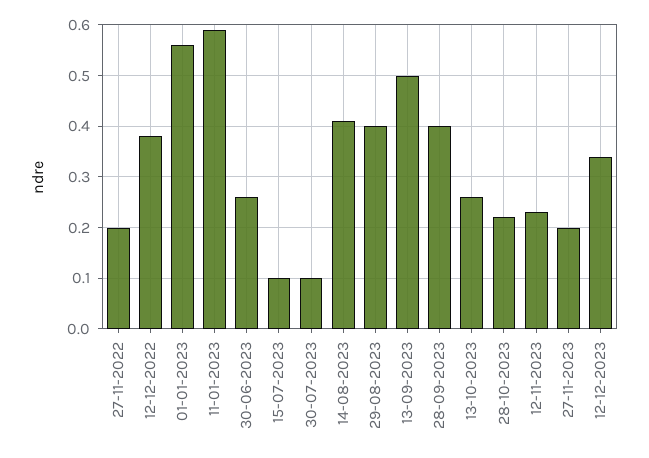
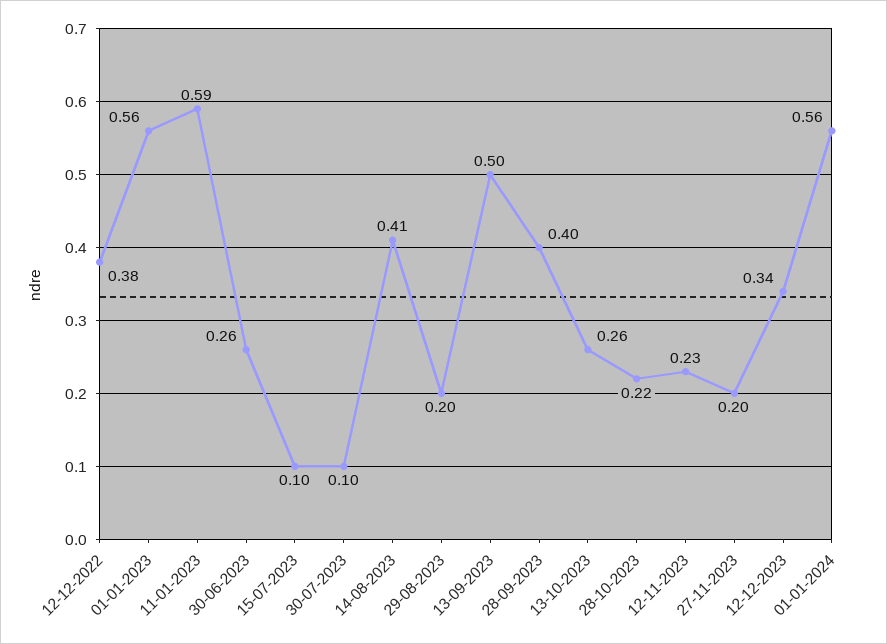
27-11-2022: 0.2 -> none
29-08-2023: 0.4 -> 0.2
01-01-2024: none -> 0.56

